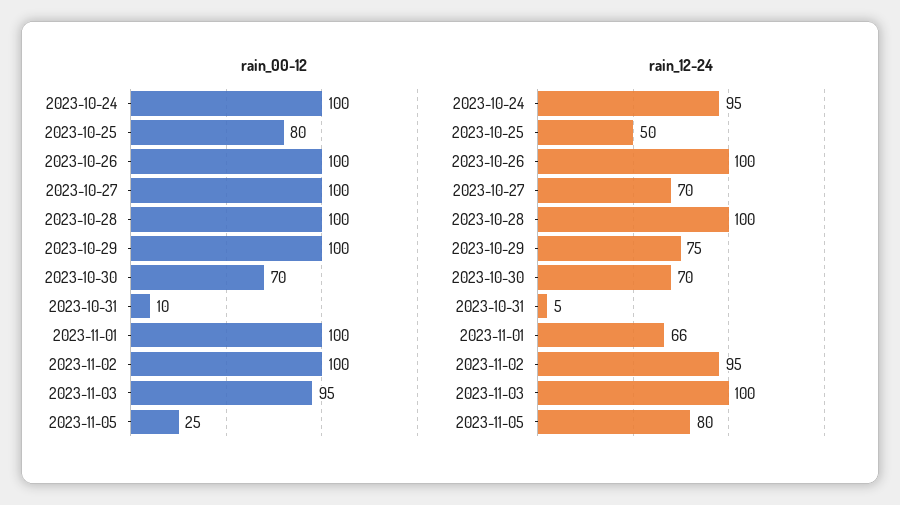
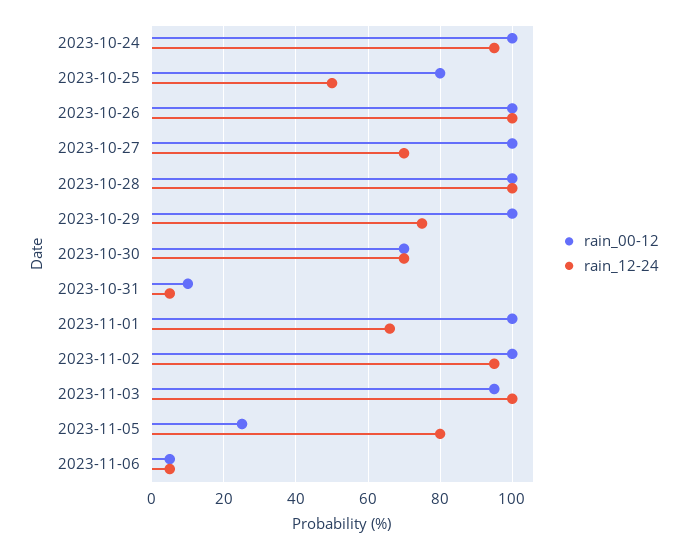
rain_00-12, 2023-11-06: none -> 5
rain_12-24, 2023-11-06: none -> 5

